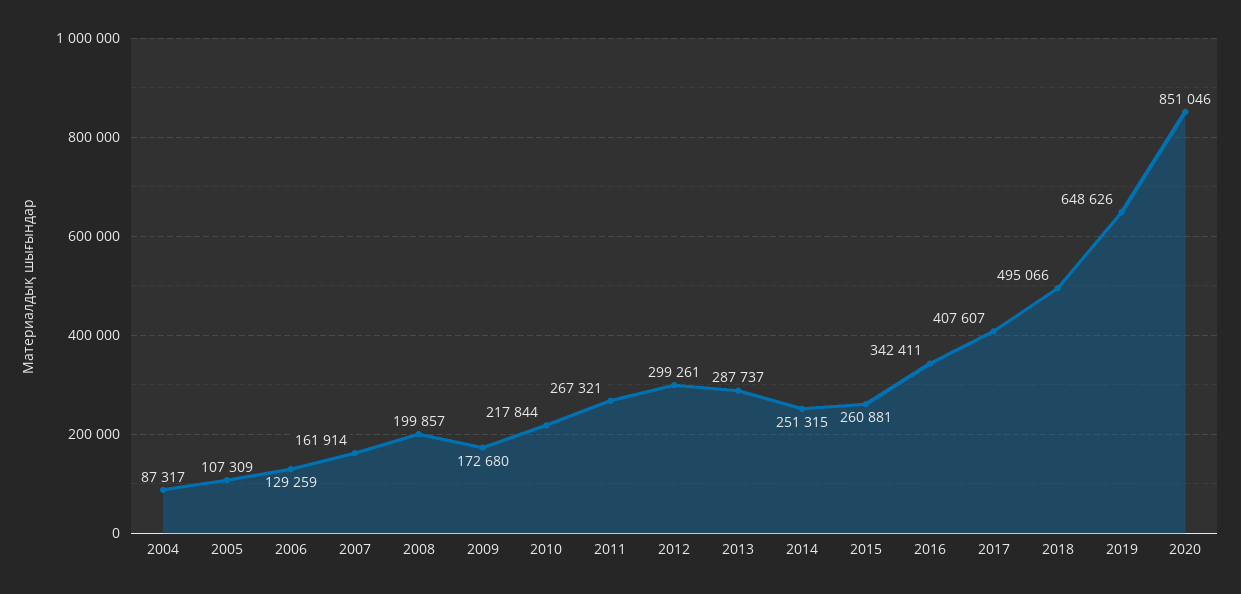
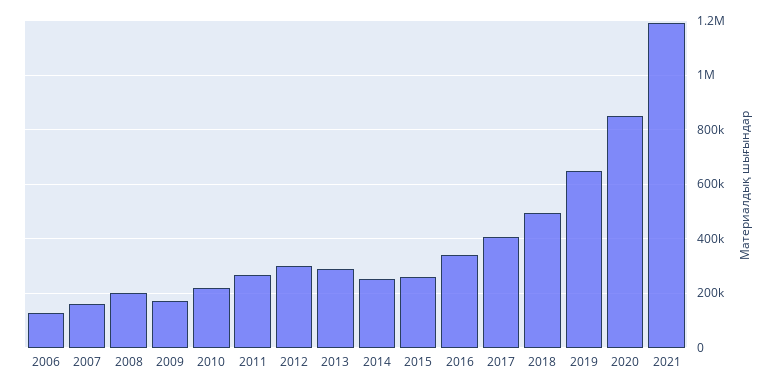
2004: 87317 -> none
2005: 107309 -> none
2021: none -> 1200000

